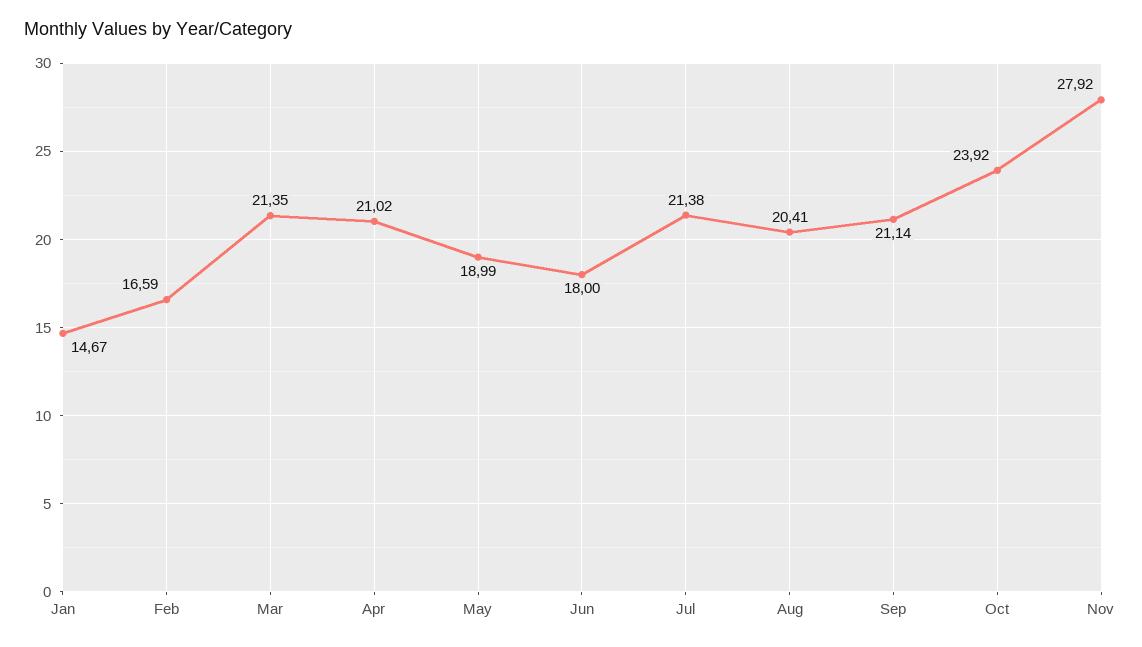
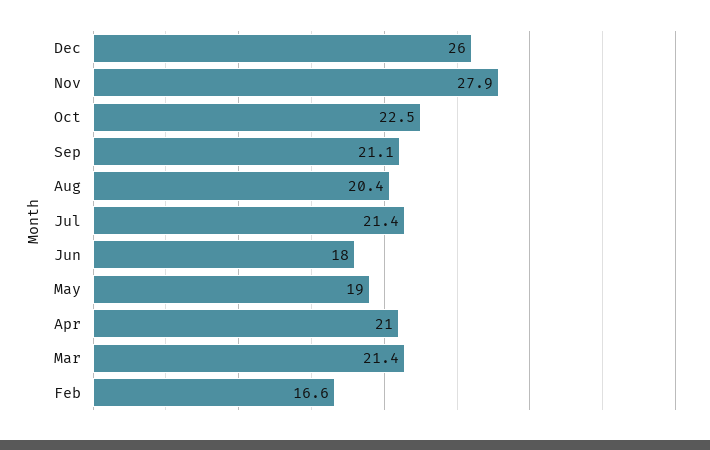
Jan: 14.67 -> none
Oct: 23.92 -> 22.5
Dec: none -> 26

